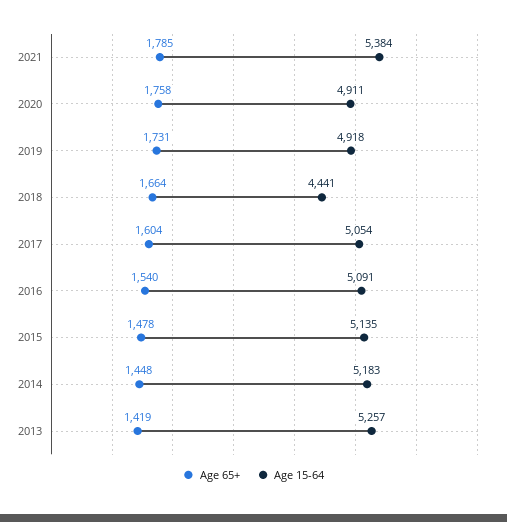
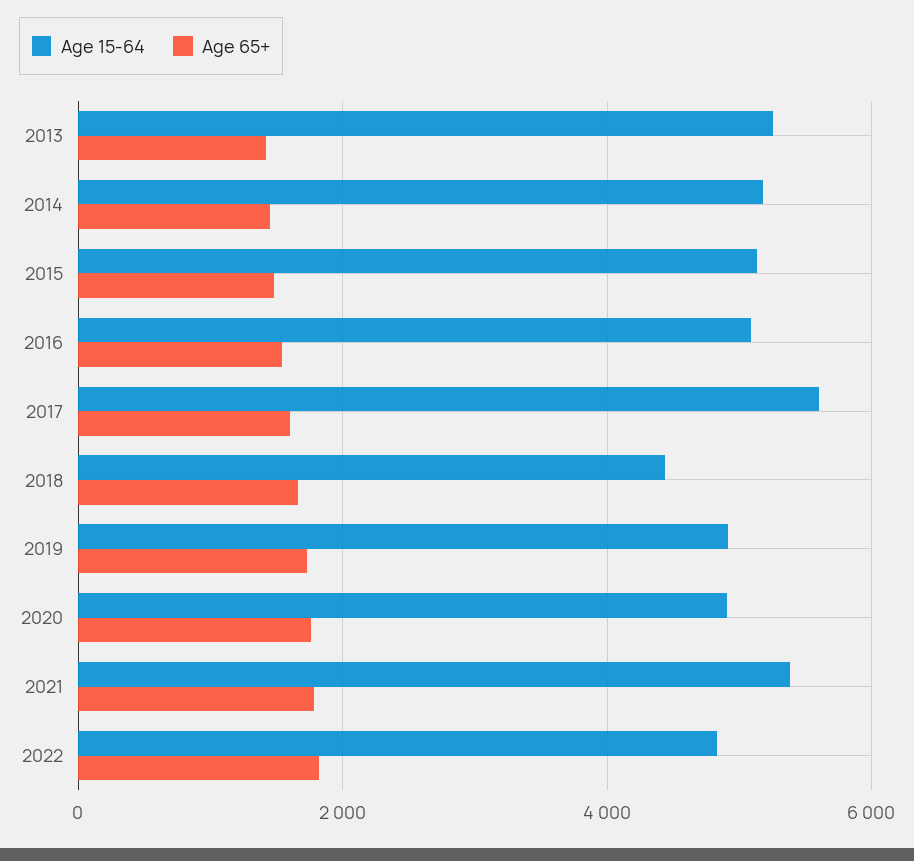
Age 15-64, 2017: 5054 -> 5600
Age 15-64, 2022: none -> 4800
Age 65+, 2022: none -> 1800

